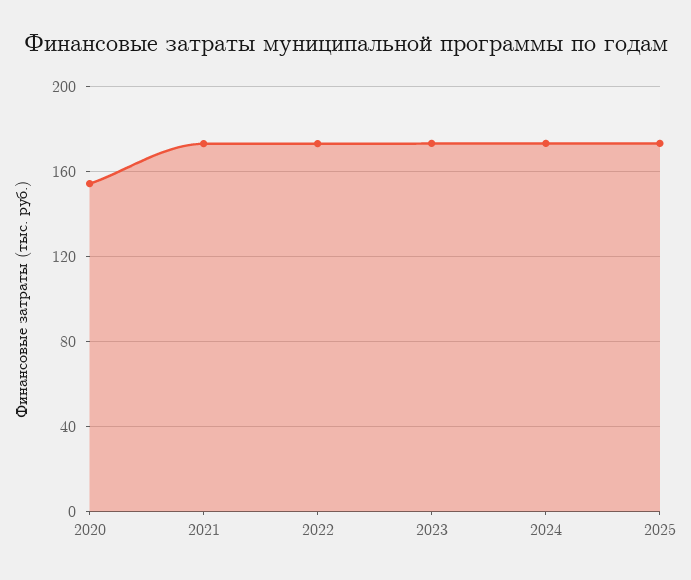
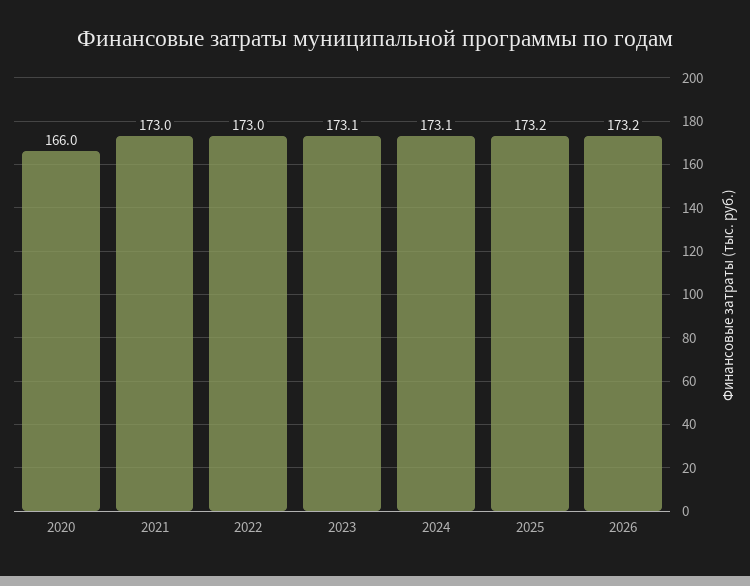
2020: 155 -> 166
2026: none -> 173.2

